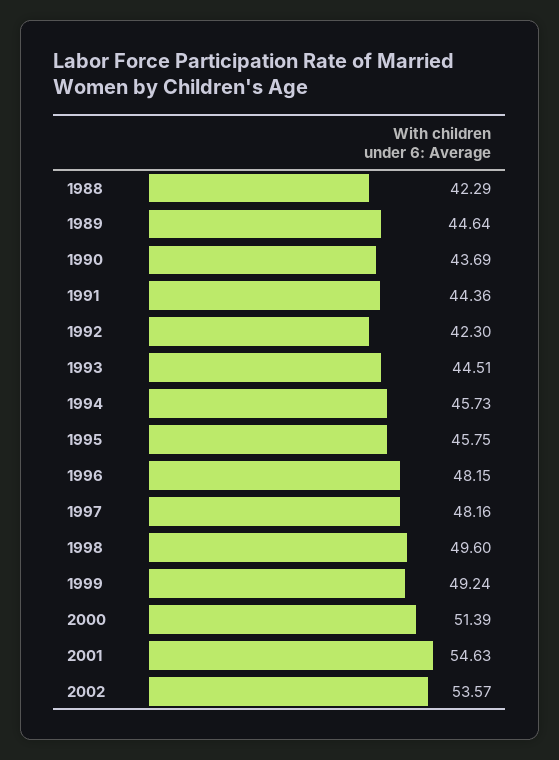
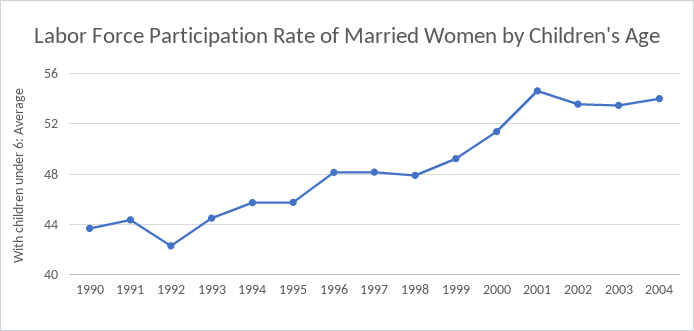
1988: 42.29 -> none
1989: 44.64 -> none
1998: 49.6 -> 48
2003: none -> 53.5
2004: none -> 54

